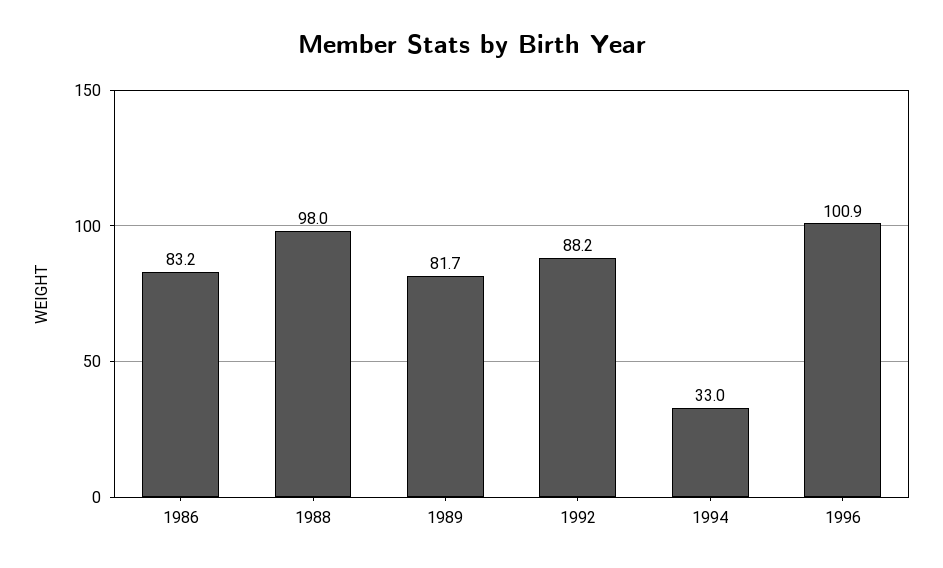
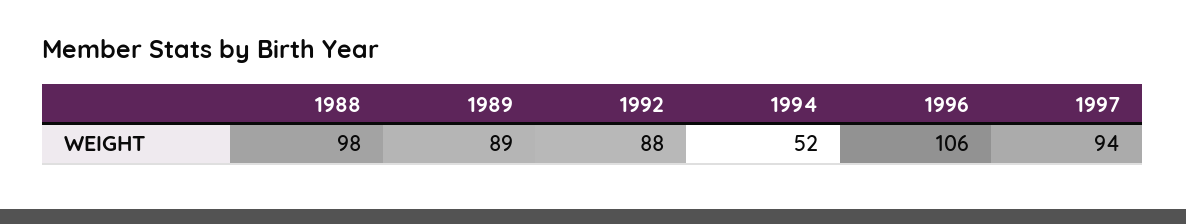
1986: 83.2 -> none
1989: 81.7 -> 89
1994: 33 -> 52
1996: 100.9 -> 106
1997: none -> 94

